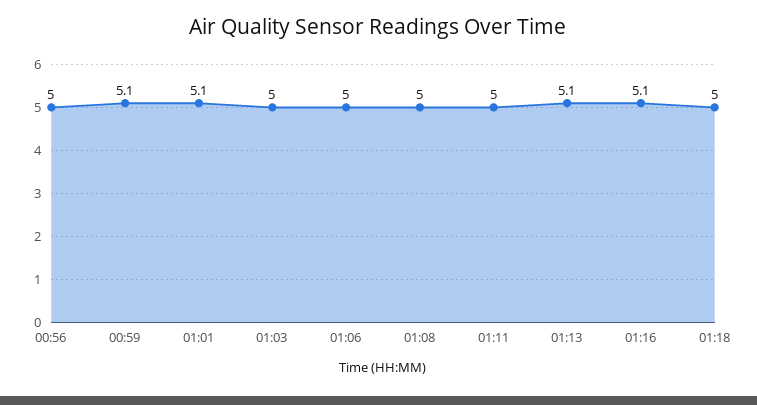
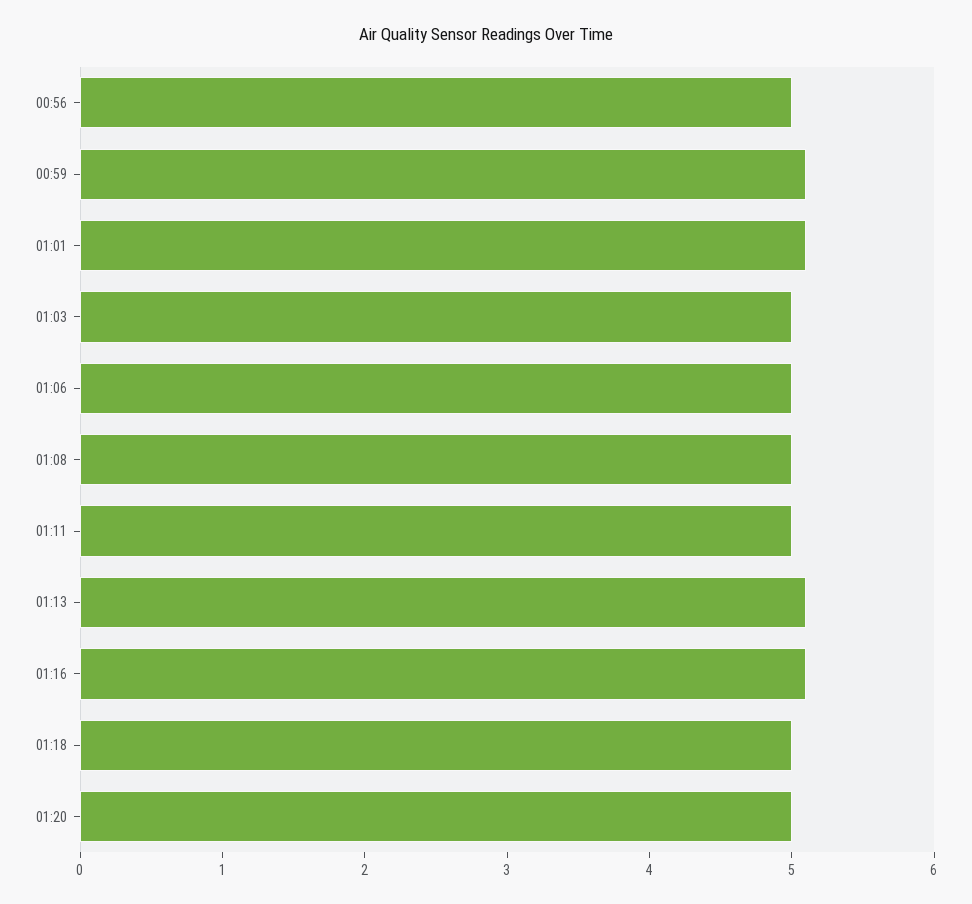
01:20: none -> 5

